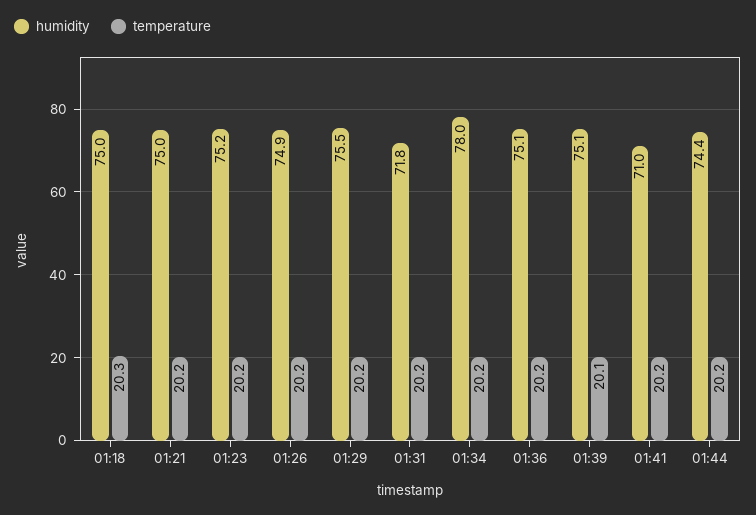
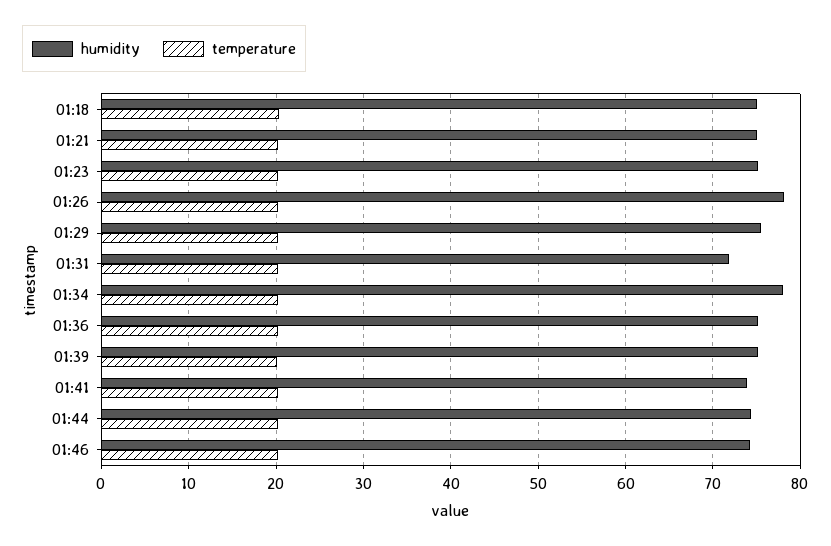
humidity, 01:26: 74.9 -> 78
humidity, 01:41: 71 -> 74
humidity, 01:46: none -> 74
temperature, 01:46: none -> 20

